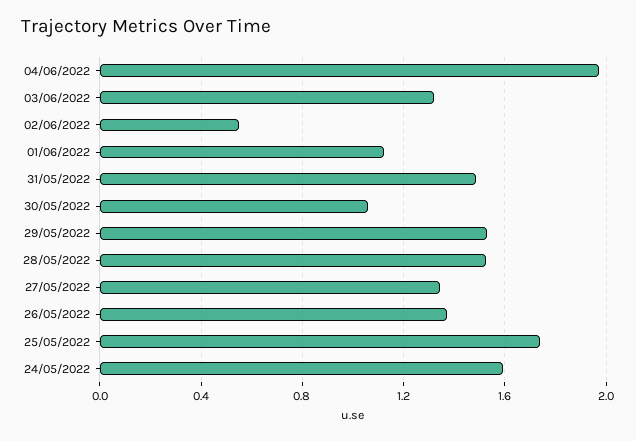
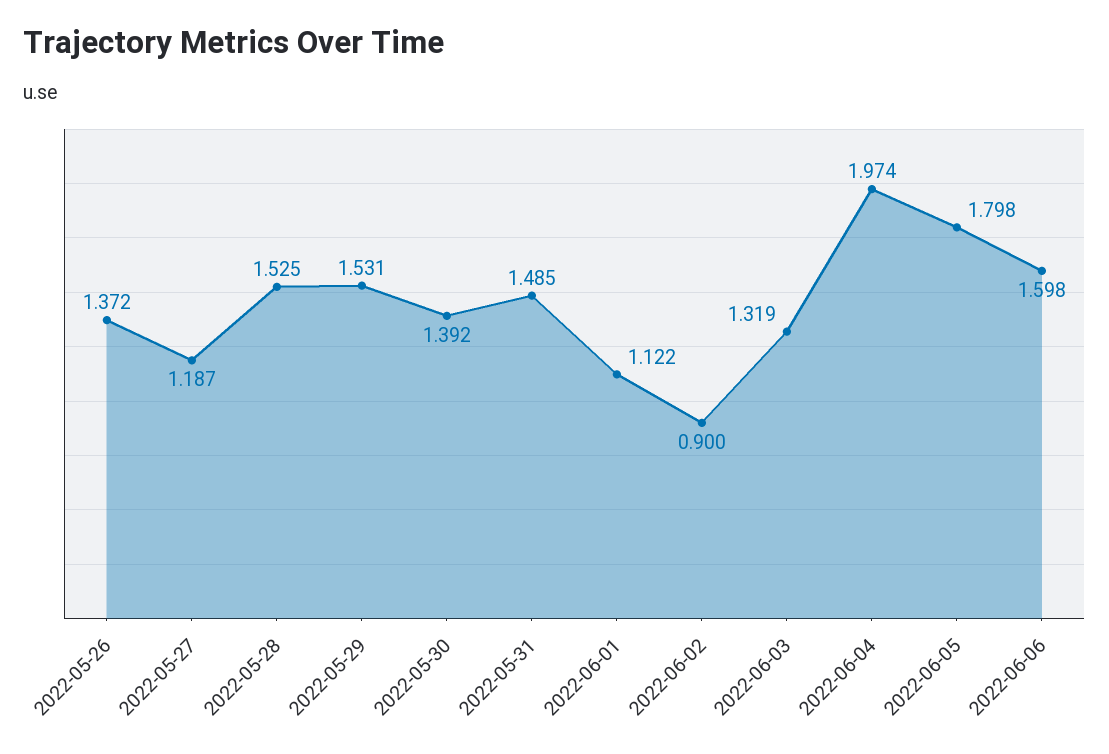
02/06/2022: 0.55 -> 0.9
30/05/2022: 1.05 -> 1.392
27/05/2022: 1.35 -> 1.187
25/05/2022: 1.75 -> none
24/05/2022: 1.6 -> none
2022-06-05: none -> 1.798
2022-06-06: none -> 1.598

